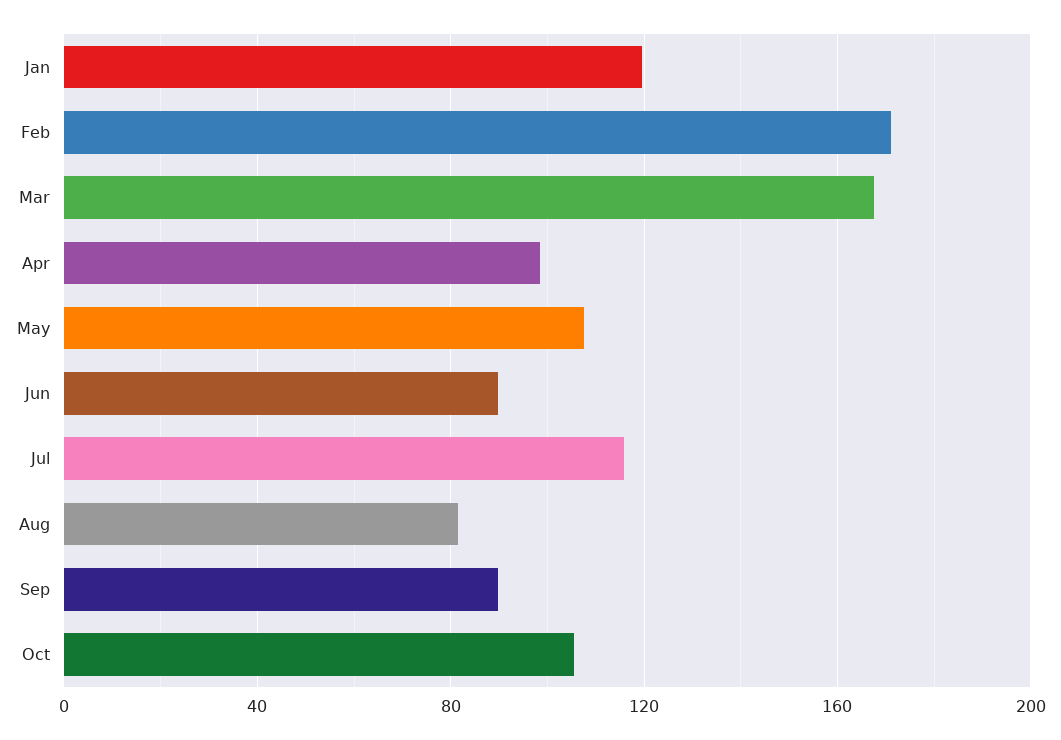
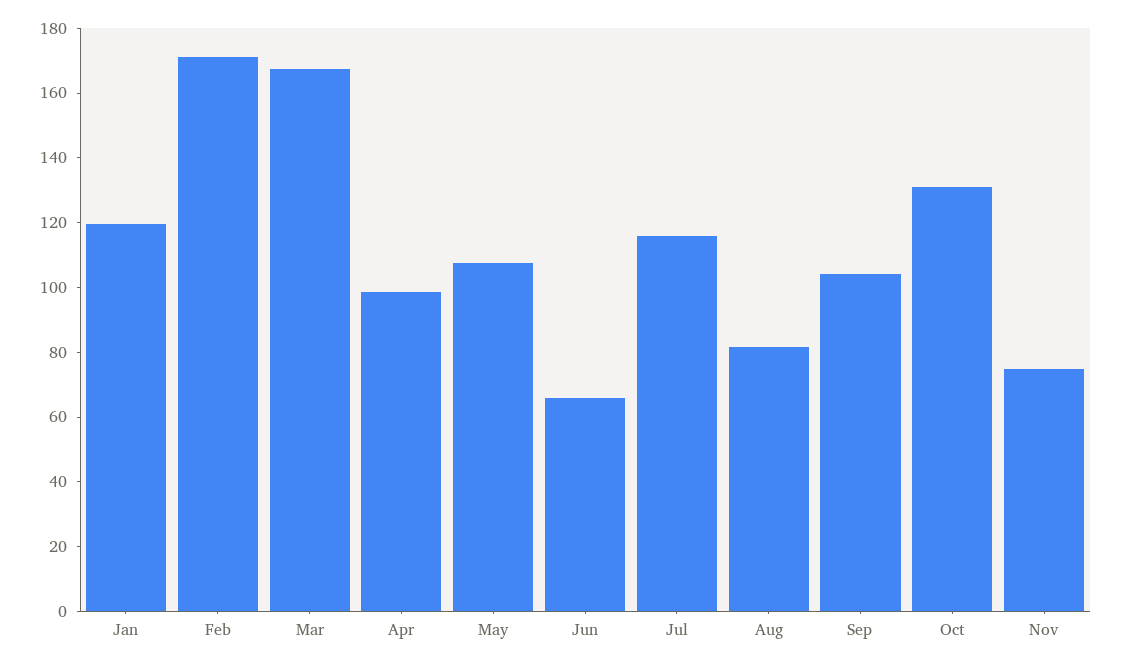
Jun: 90 -> 65
Sep: 90 -> 105
Oct: 105 -> 130
Nov: none -> 75

